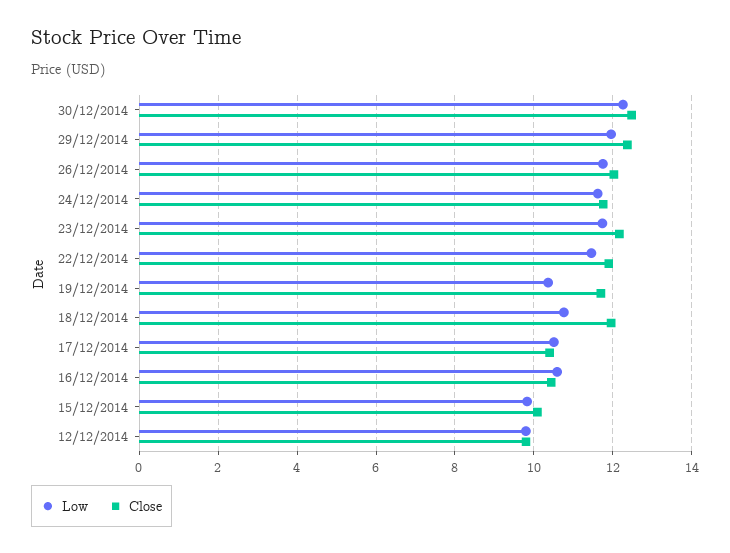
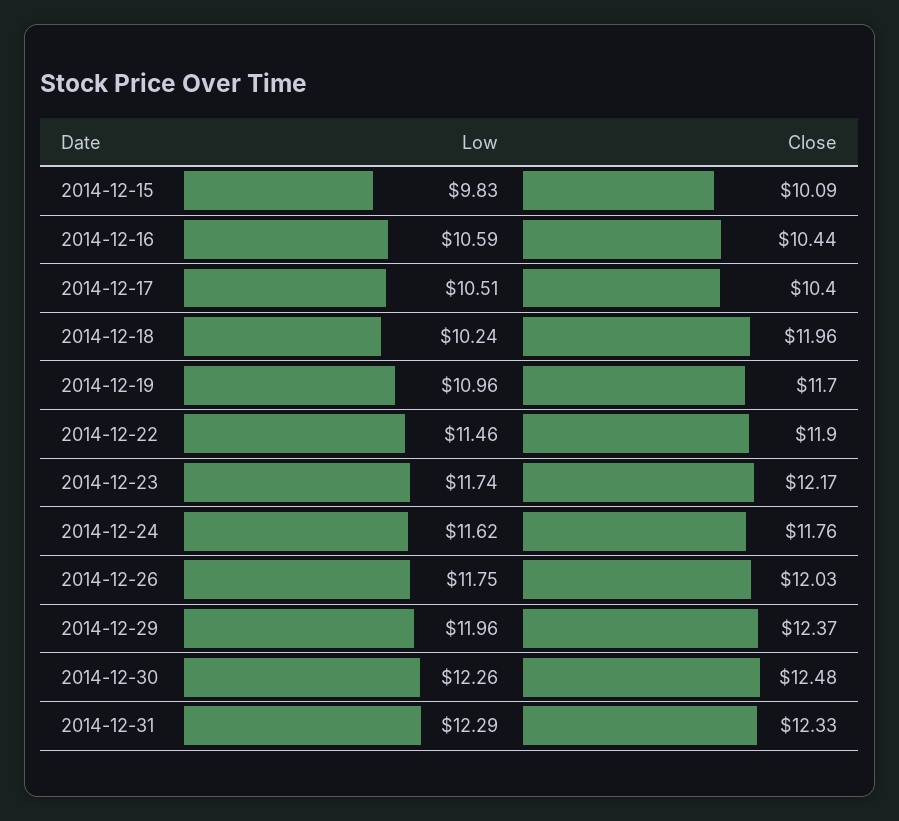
Low, 19/12/2014: 10.4 -> 10.96
Low, 18/12/2014: 10.8 -> 10.24
Low, 12/12/2014: 9.8 -> none
Close, 12/12/2014: 9.8 -> none
Low, 2014-12-31: none -> 12.29
Close, 2014-12-31: none -> 12.33

